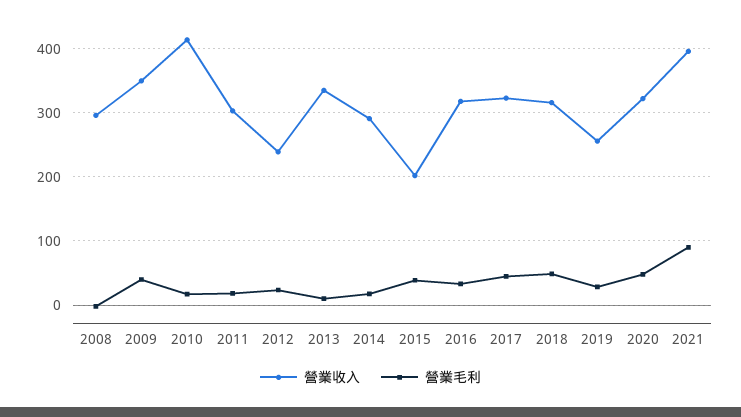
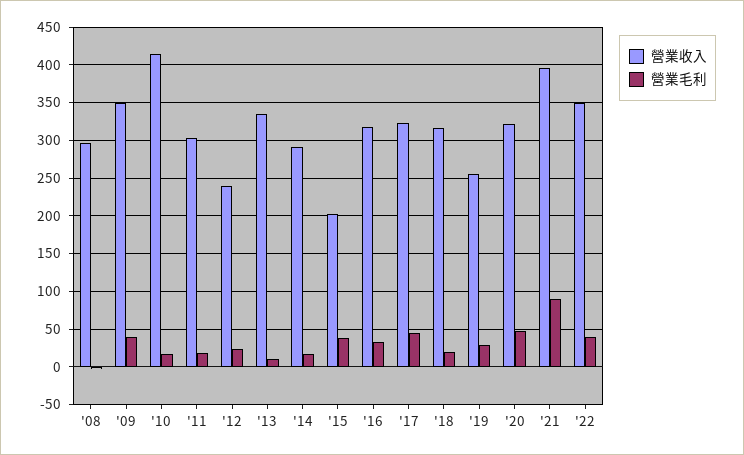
營業毛利, 2018: 50 -> 20
營業收入, '22: none -> 350
營業毛利, '22: none -> 40

